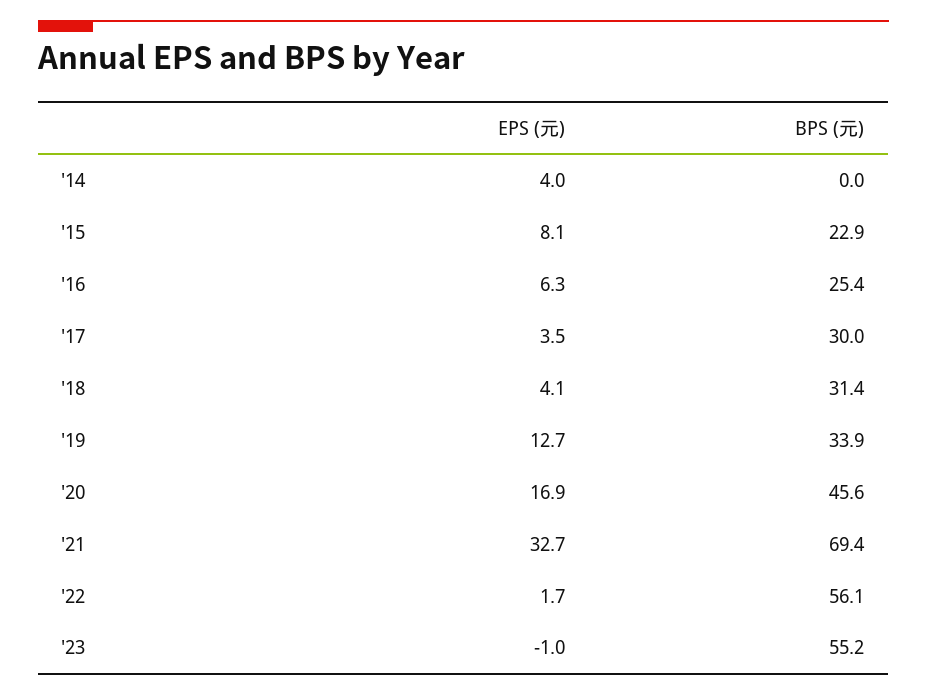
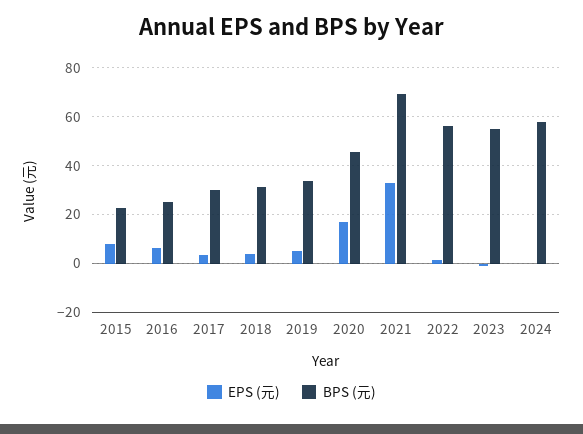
EPS (元), '14: 4 -> none
BPS (元), '14: 0 -> none
EPS (元), '19: 12.7 -> 5
EPS (元), 2024: none -> 0
BPS (元), 2024: none -> 57.5

